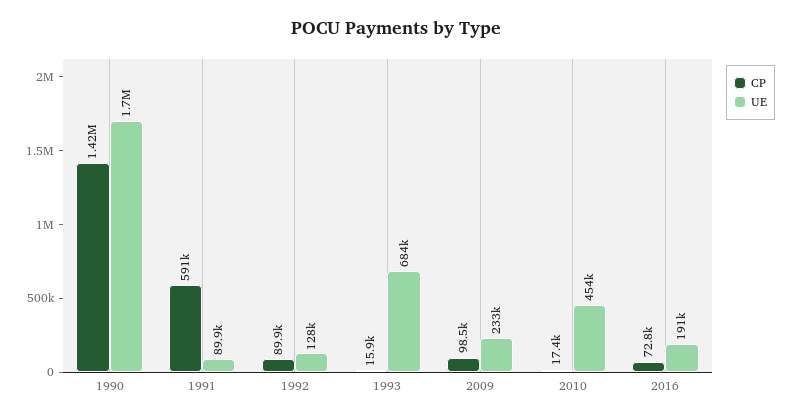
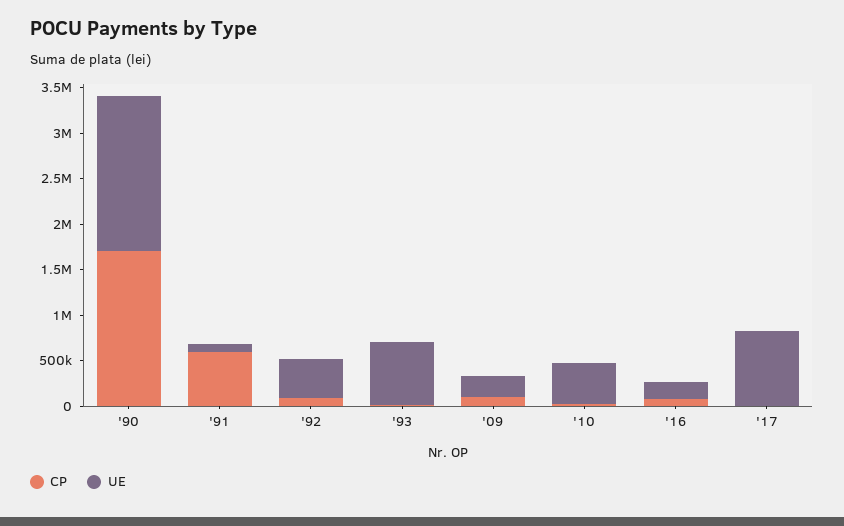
CP, 1990: 1420000 -> 1700000
UE, 1992: 128000 -> 400000
CP, '17: none -> 0
UE, '17: none -> 800000

